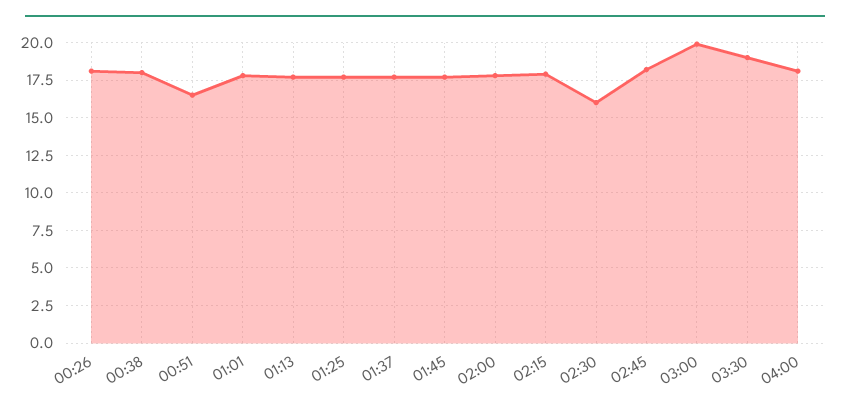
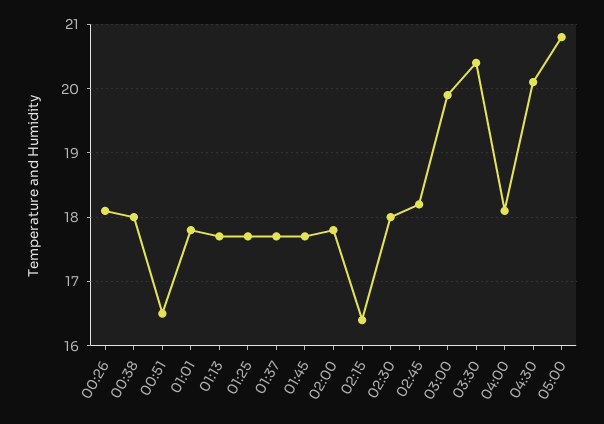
02:15: 18 -> 16.4
02:30: 16 -> 18
03:30: 19 -> 20.4
04:30: none -> 20.1
05:00: none -> 20.8

